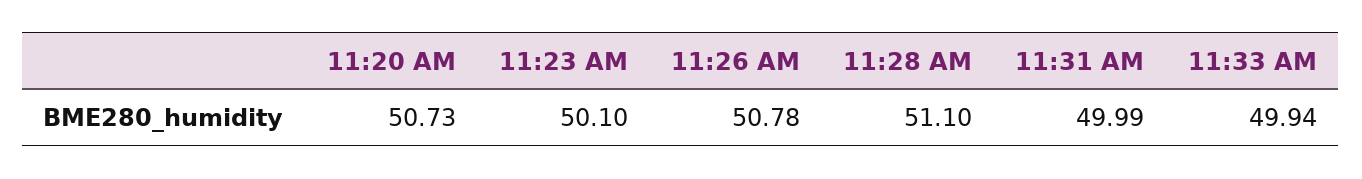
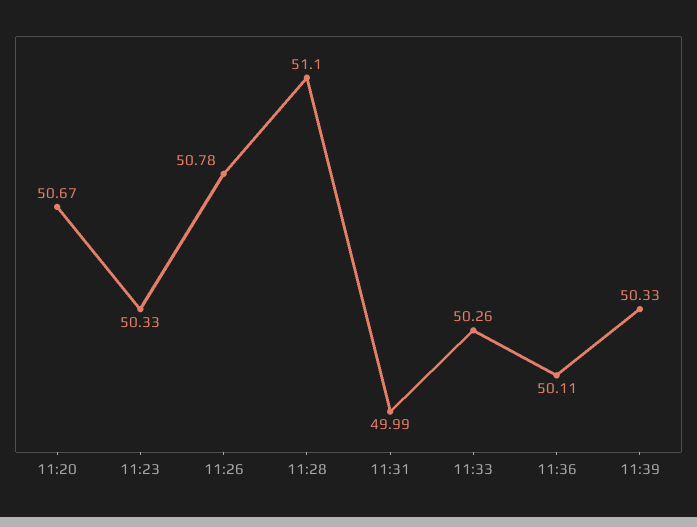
11:20 AM: 50.73 -> 50.67
11:23 AM: 50.1 -> 50.33
11:33 AM: 49.94 -> 50.26
11:36: none -> 50.11
11:39: none -> 50.33

